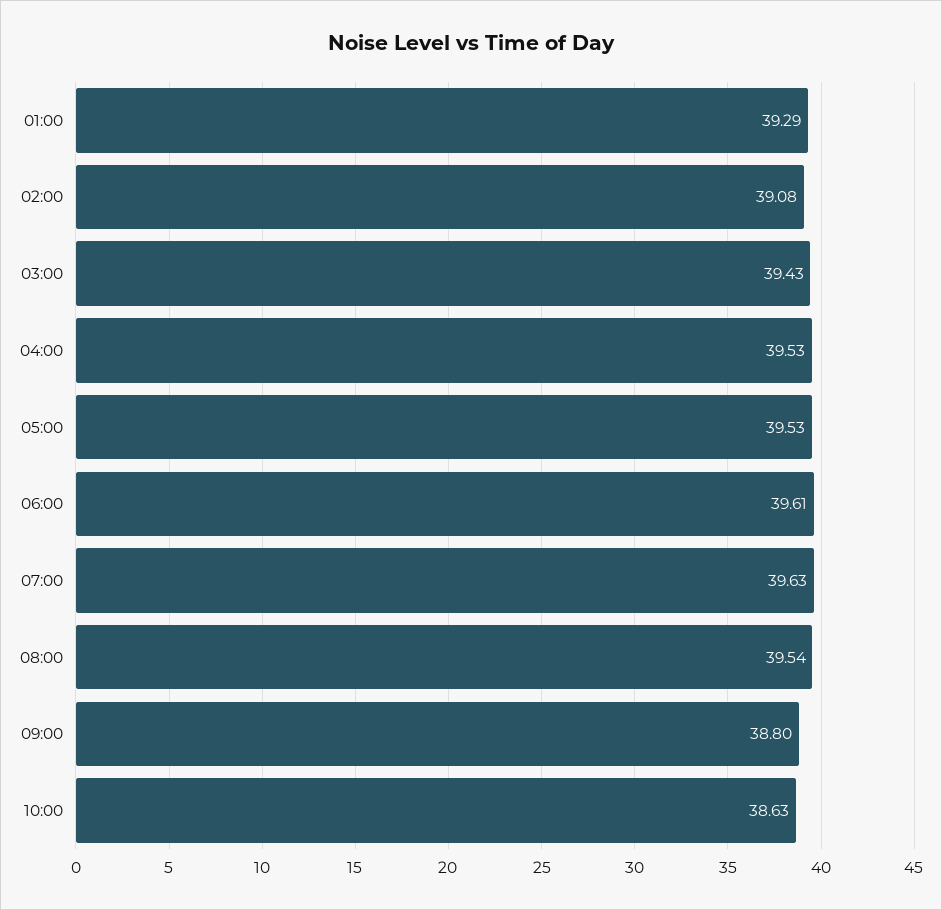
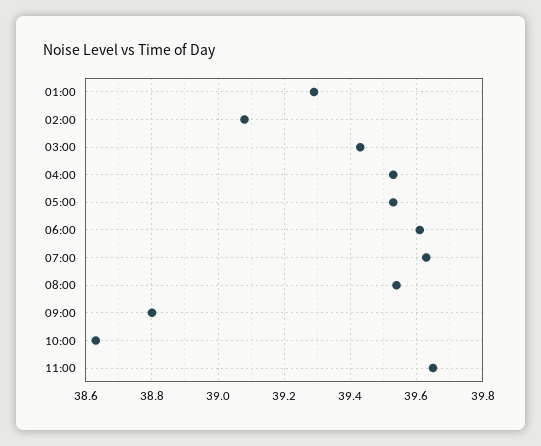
11:00: none -> 39.65

